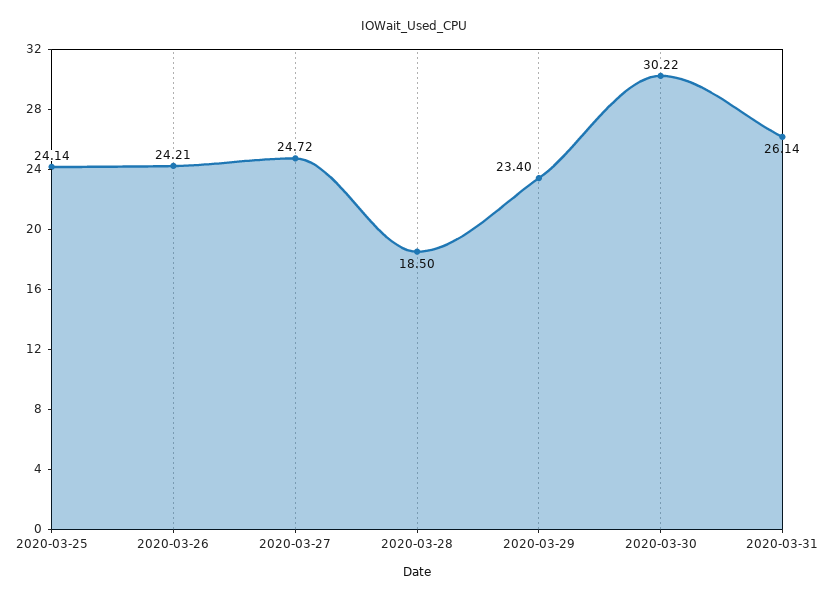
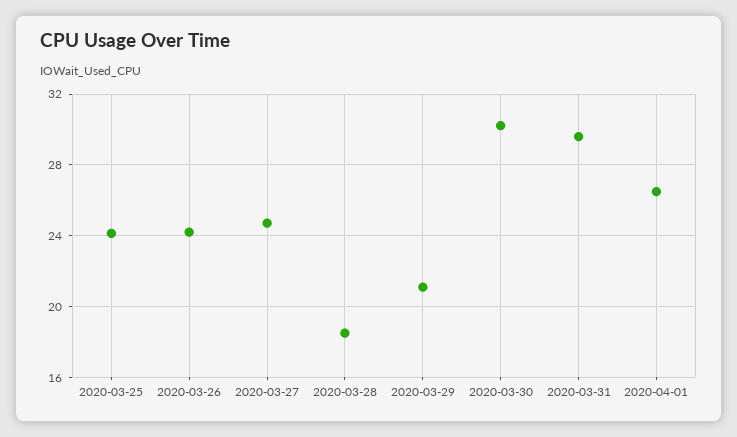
2020-03-29: 23.4 -> 21
2020-03-31: 26.14 -> 29.5
2020-04-01: none -> 26.5

